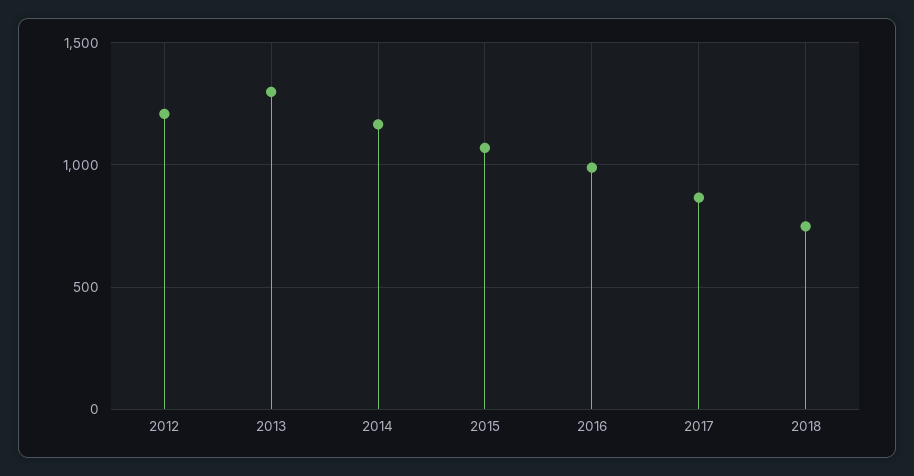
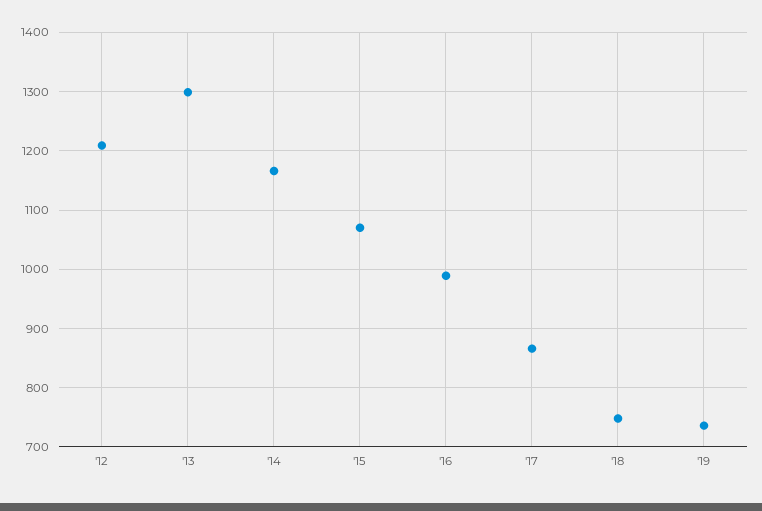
'19: none -> 740

